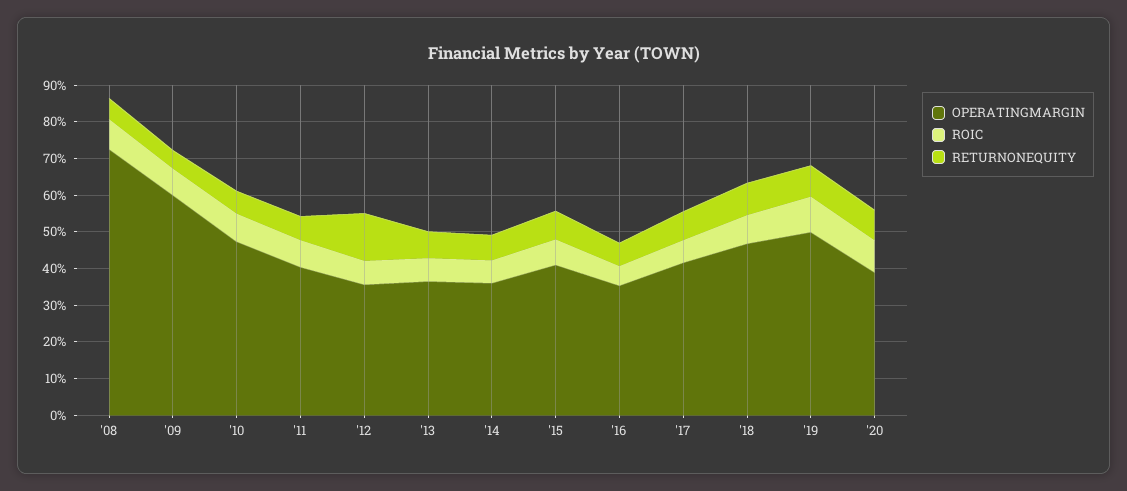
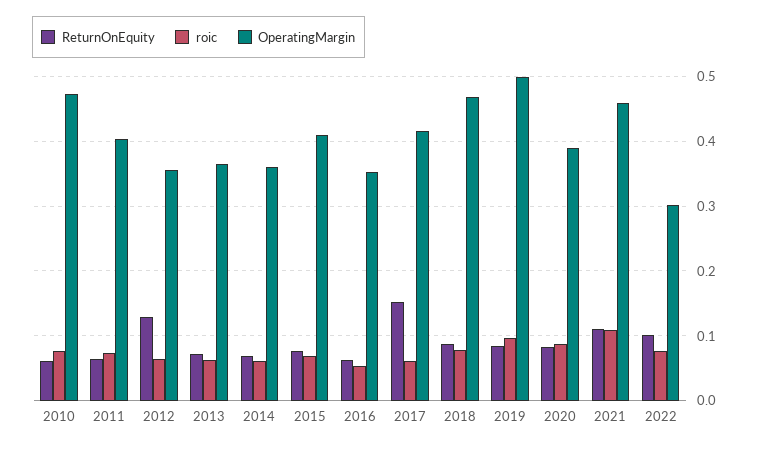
OPERATINGMARGIN, '08: 0.725 -> none
ROIC, '08: 0.075 -> none
RETURNONEQUITY, '08: 0.05 -> none
OPERATINGMARGIN, '09: 0.6 -> none
ROIC, '09: 0.075 -> none
RETURNONEQUITY, '09: 0.05 -> none
RETURNONEQUITY, '17: 0.075 -> 0.15
RETURNONEQUITY, 2021: none -> 0.11
ROIC, 2021: none -> 0.11
OPERATINGMARGIN, 2021: none -> 0.46
RETURNONEQUITY, 2022: none -> 0.1
ROIC, 2022: none -> 0.08
OPERATINGMARGIN, 2022: none -> 0.3

